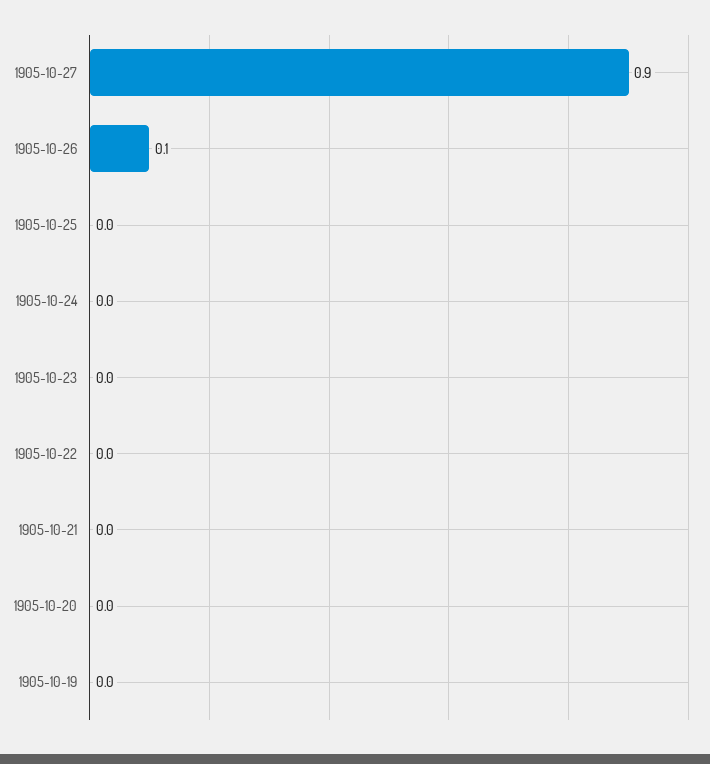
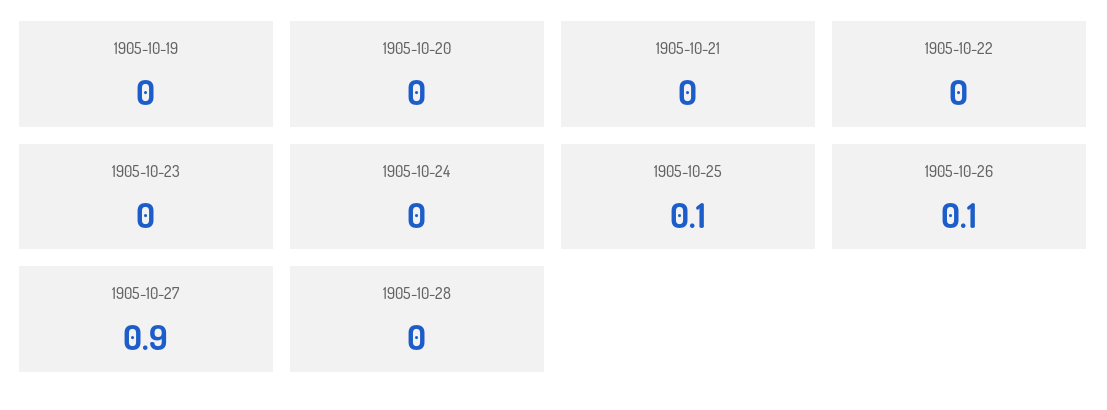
1905-10-25: 0 -> 0.1
1905-10-28: none -> 0

